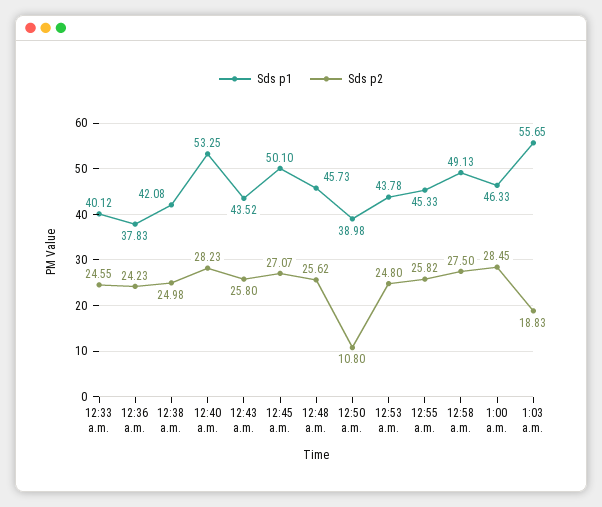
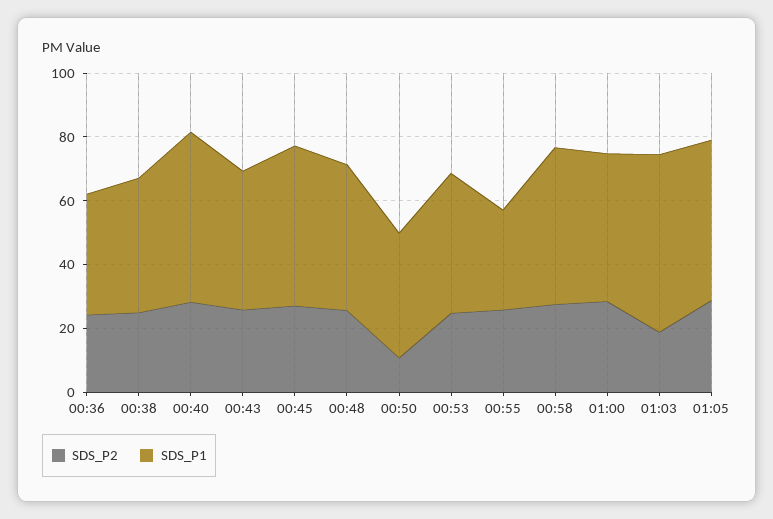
Sds p1, 12:33 a.m.: 40.12 -> none
Sds p2, 12:33 a.m.: 24.55 -> none
Sds p1, 12:55 a.m.: 45.33 -> 30
Sds p2, 01:05: none -> 30
Sds p1, 01:05: none -> 50

